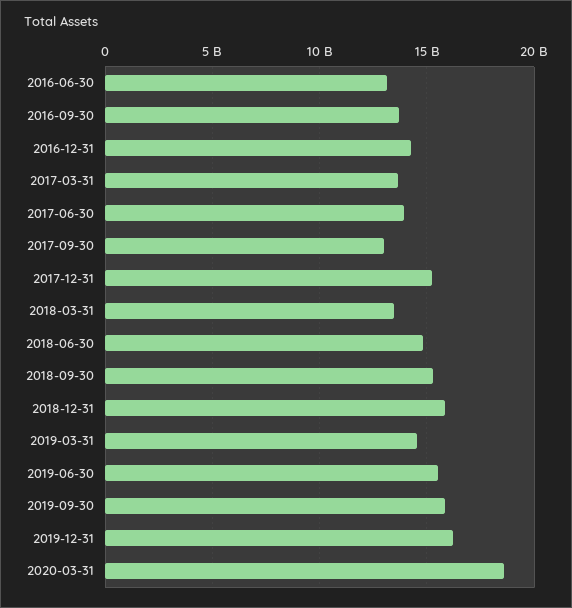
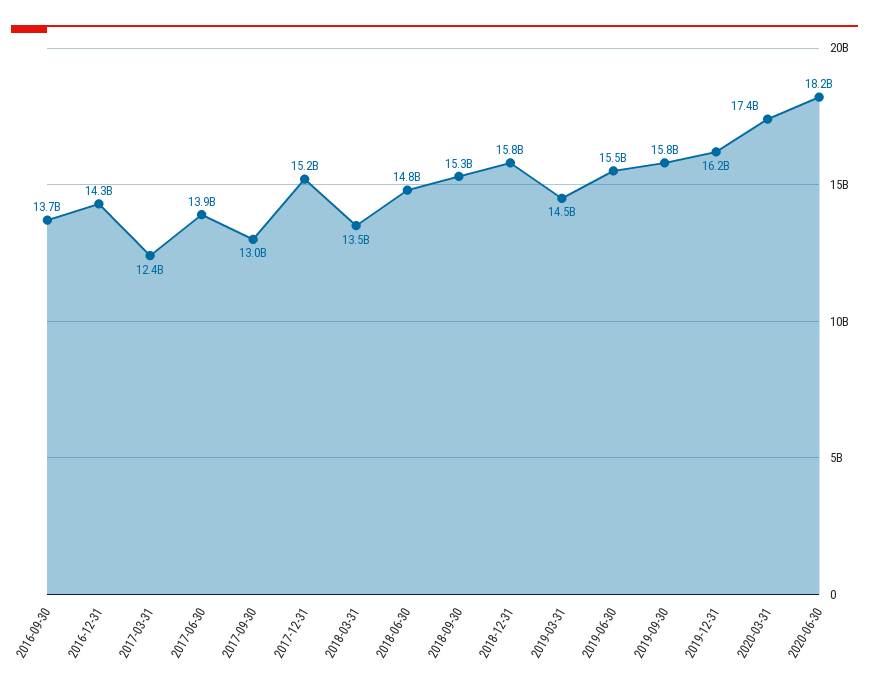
2016-06-30: 13000000000 -> none
2017-03-31: 13500000000 -> 12400000000
2020-03-31: 18500000000 -> 17400000000
2020-06-30: none -> 18200000000

